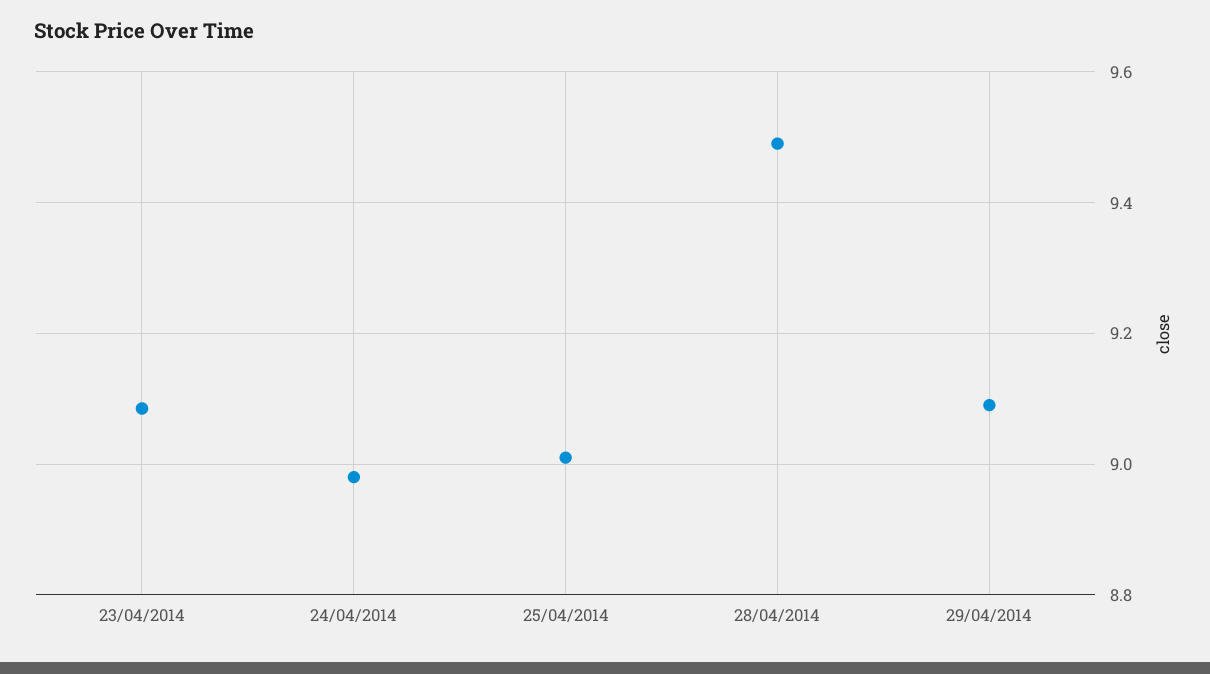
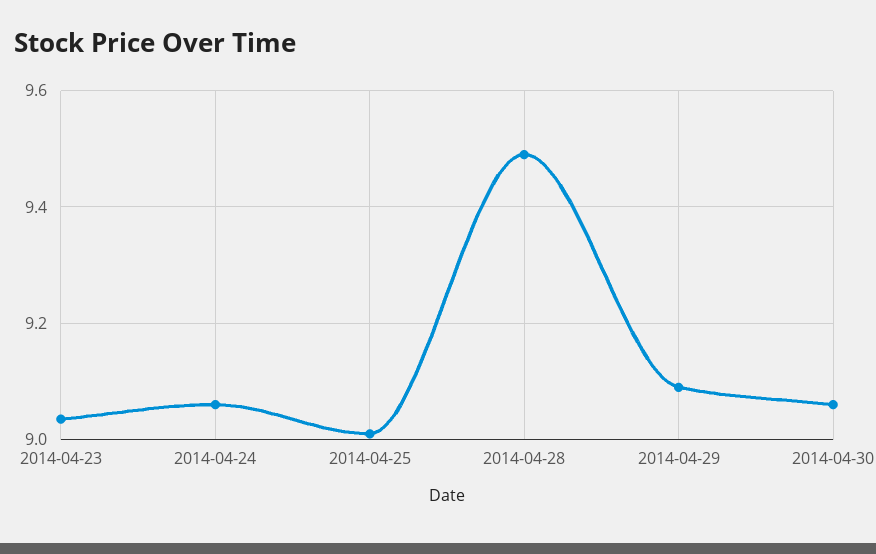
23/04/2014: 9.08 -> 9.04
24/04/2014: 8.98 -> 9.06
2014-04-30: none -> 9.06

